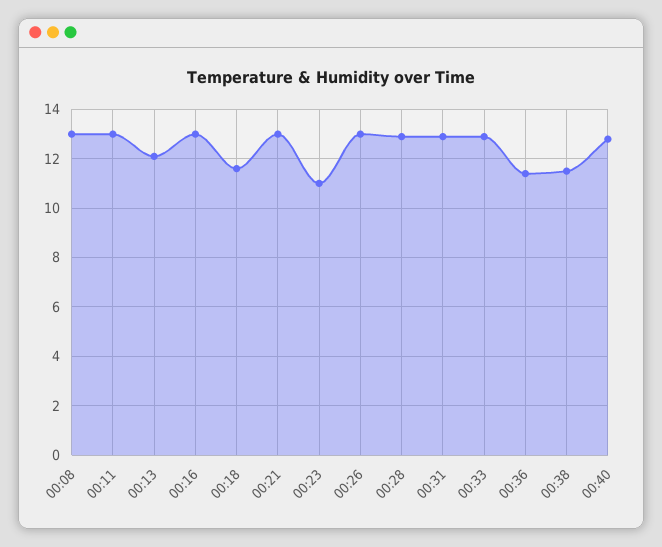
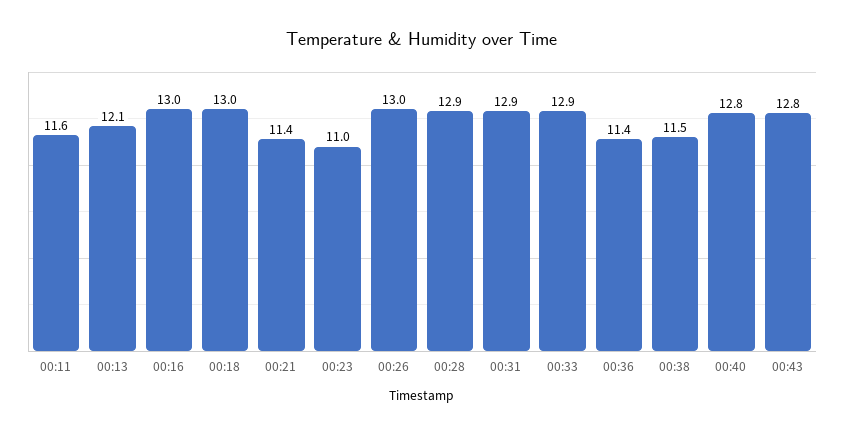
00:08: 13 -> none
00:11: 13 -> 11.6
00:18: 11.5 -> 13
00:21: 13 -> 11.4
00:43: none -> 12.8

